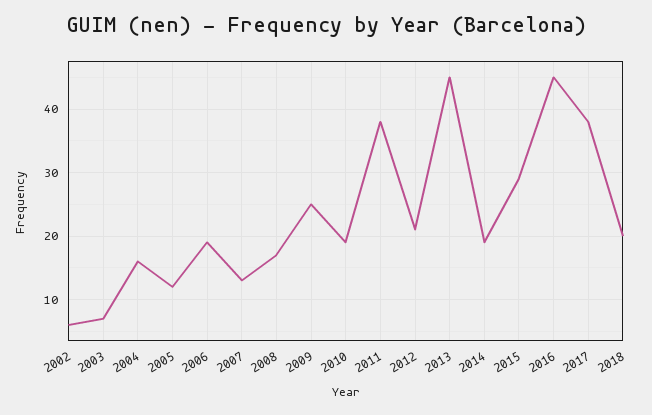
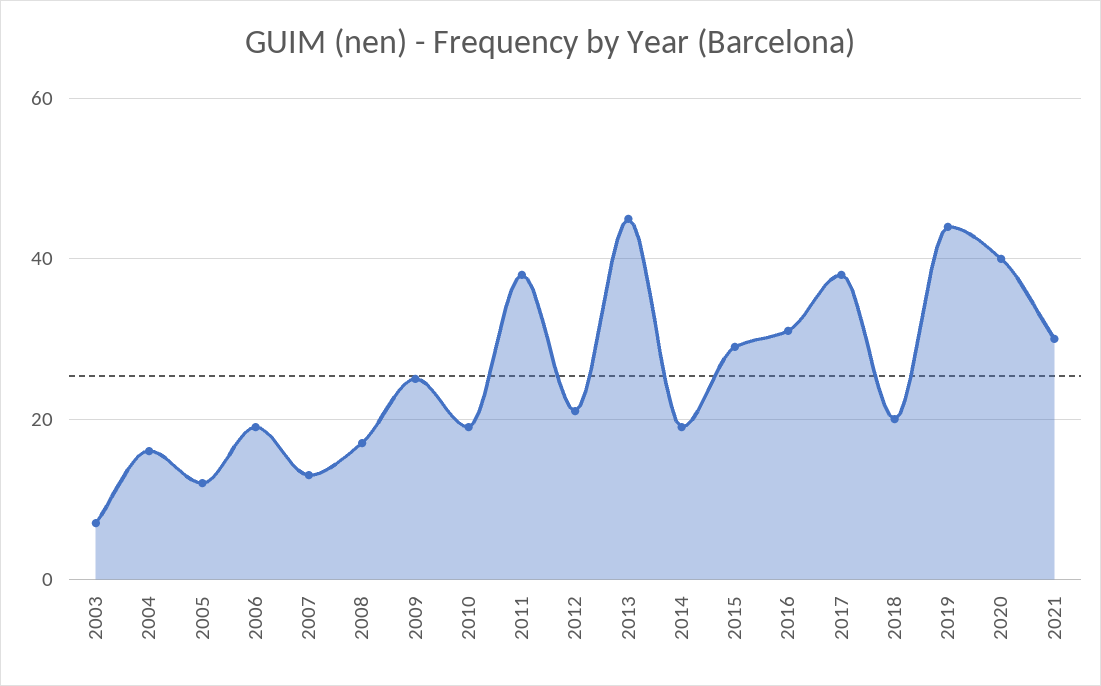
2002: 6 -> none
2016: 45 -> 30
2019: none -> 45
2020: none -> 40
2021: none -> 30

